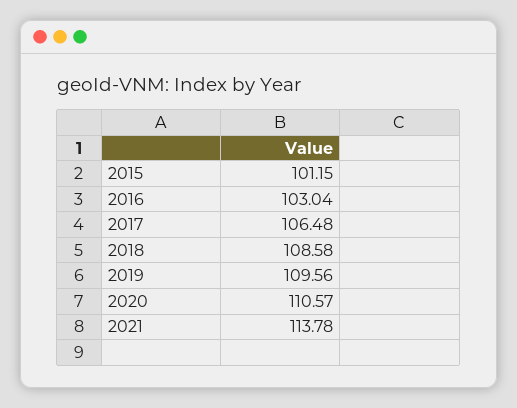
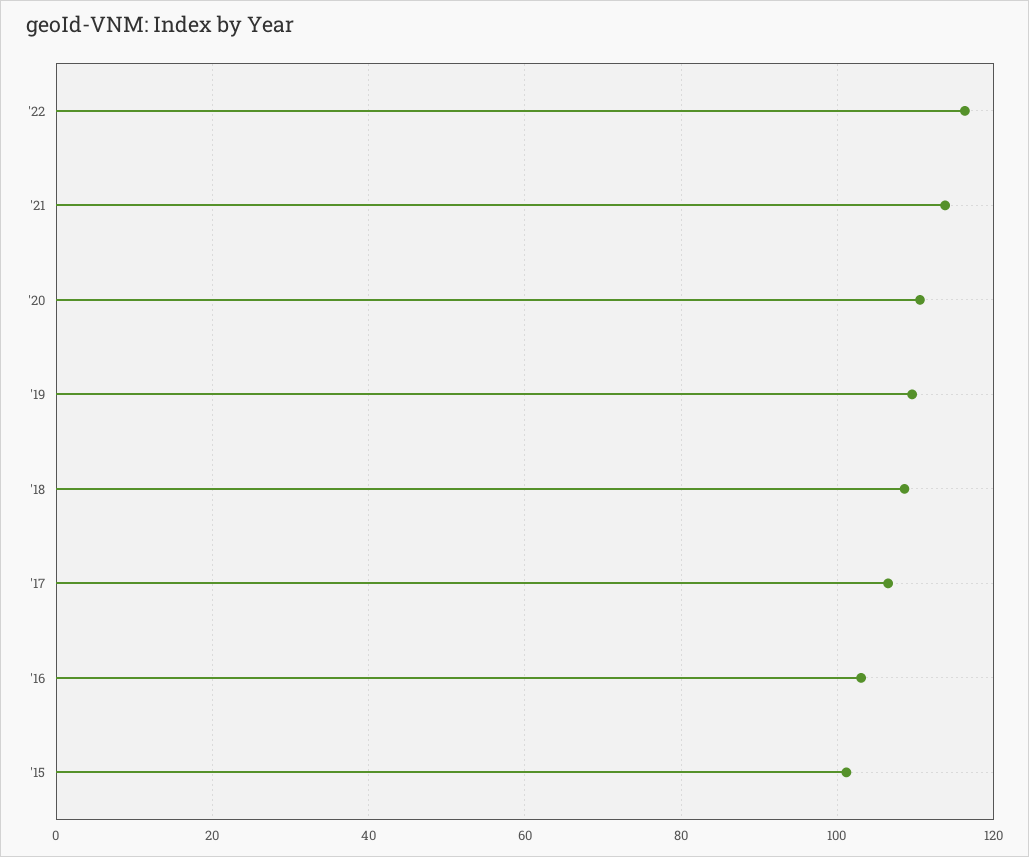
'22: none -> 116

